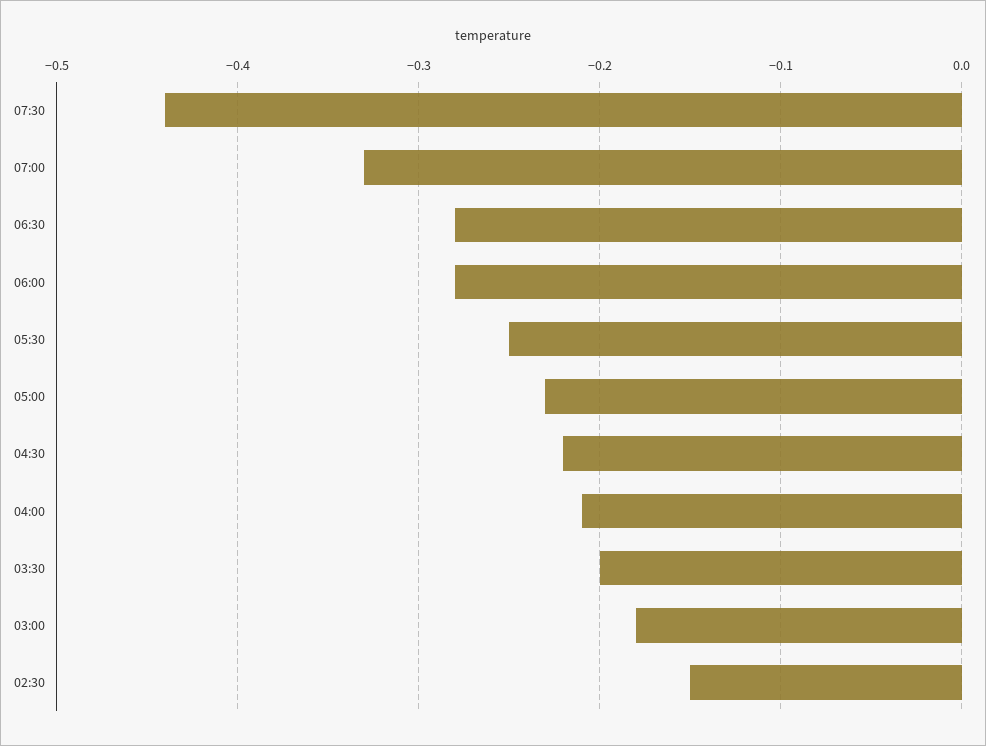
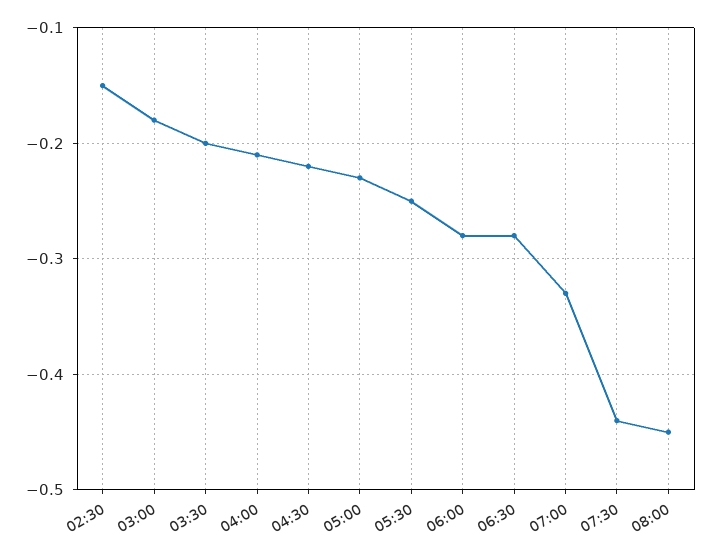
08:00: none -> -0.45

